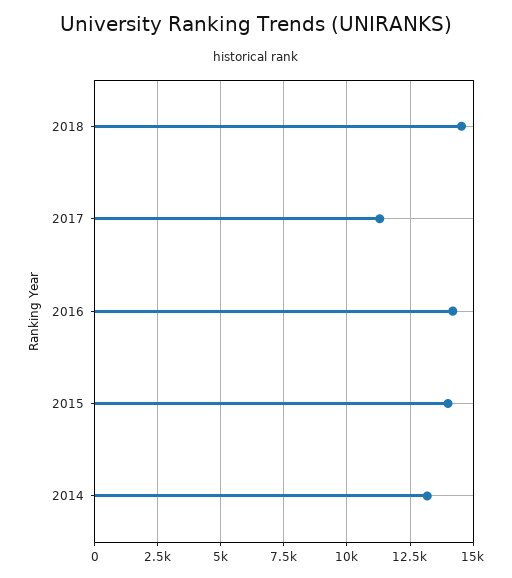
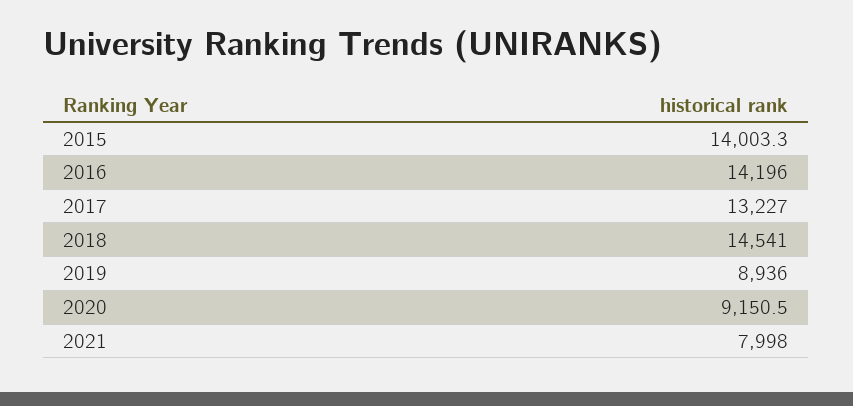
2017: 11250 -> 13227
2014: 13250 -> none
2019: none -> 8936
2020: none -> 9150.5
2021: none -> 7998

